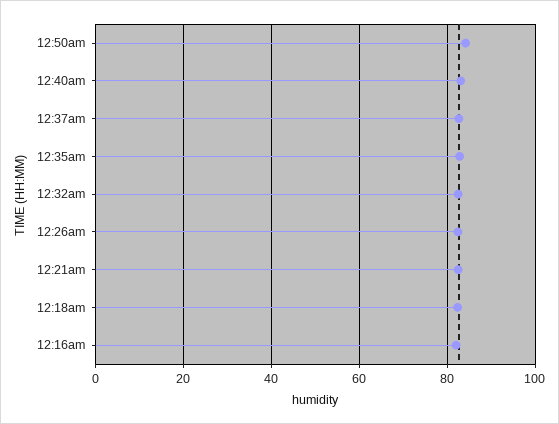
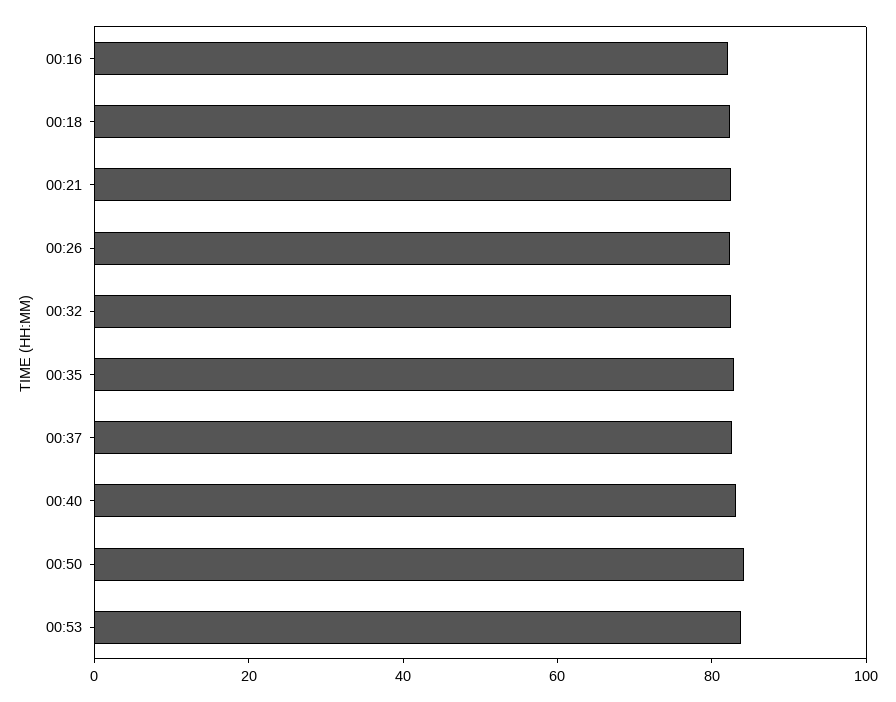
00:53: none -> 85

